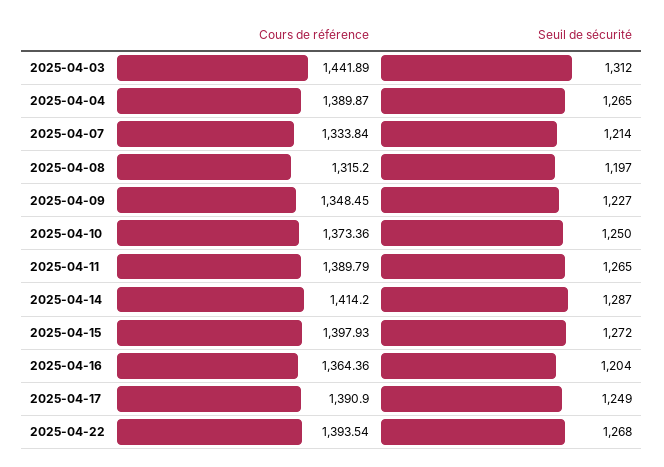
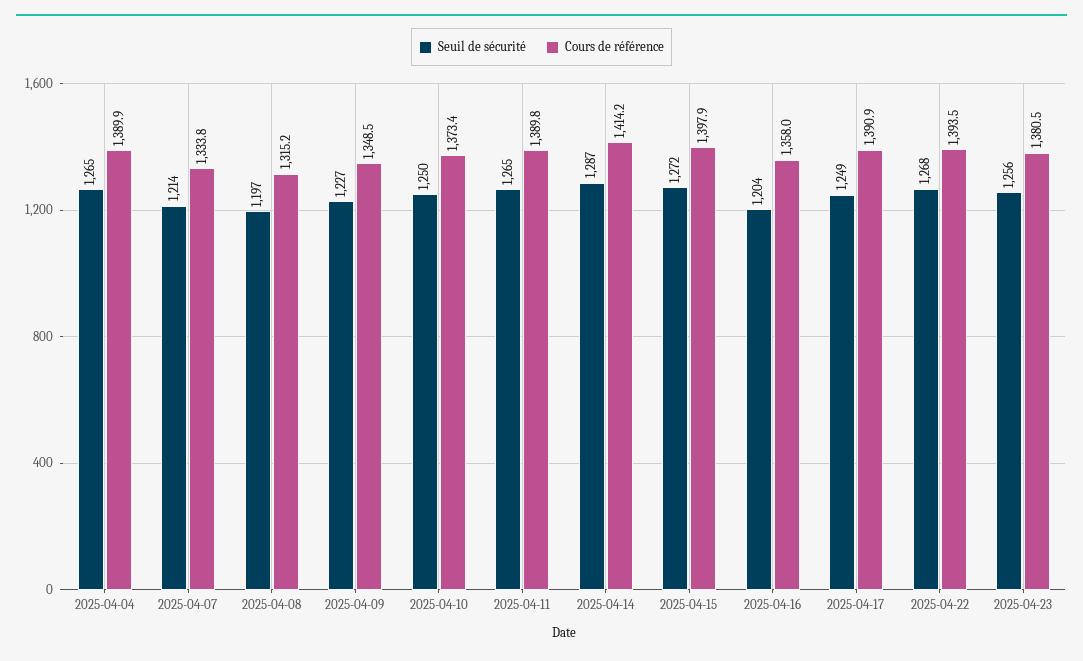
Cours de référence, 2025-04-03: 1441.89 -> none
Seuil de sécurité, 2025-04-03: 1312 -> none
Cours de référence, 2025-04-16: 1364.36 -> 1358
Seuil de sécurité, 2025-04-23: none -> 1256
Cours de référence, 2025-04-23: none -> 1380.5

